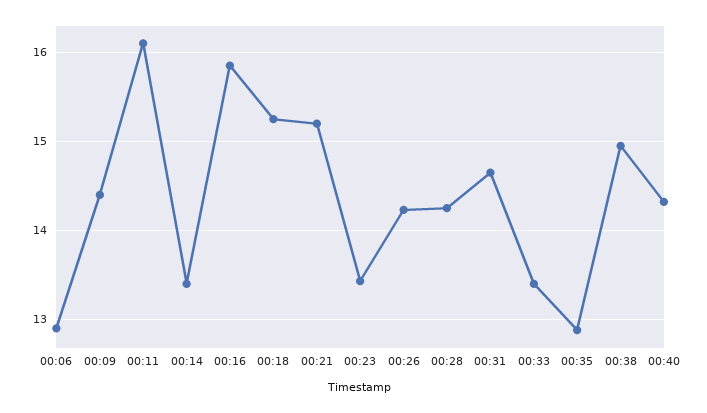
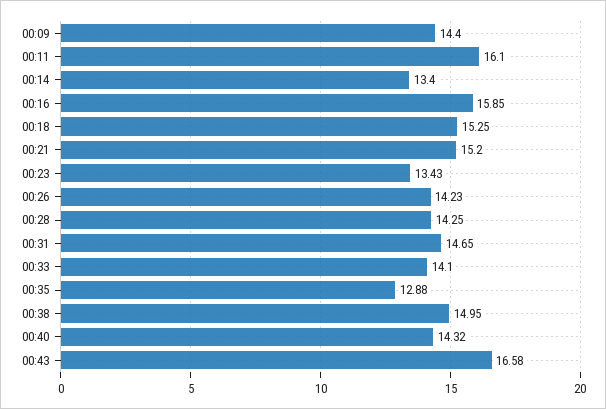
00:06: 12.9 -> none
00:33: 13.4 -> 14.1
00:43: none -> 16.58

